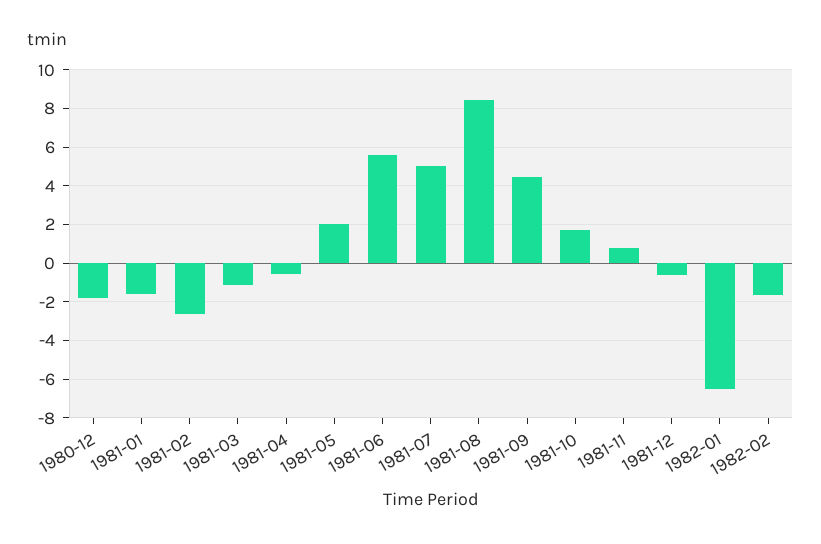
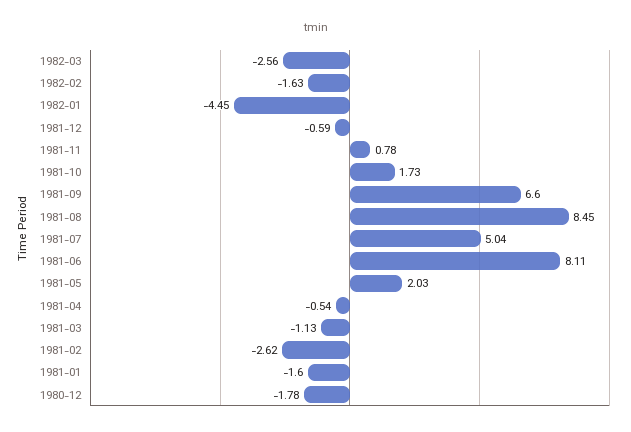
1981-06: 5.5 -> 8.11
1981-09: 4.5 -> 6.6
1982-01: -6.5 -> -4.45
1982-03: none -> -2.56

